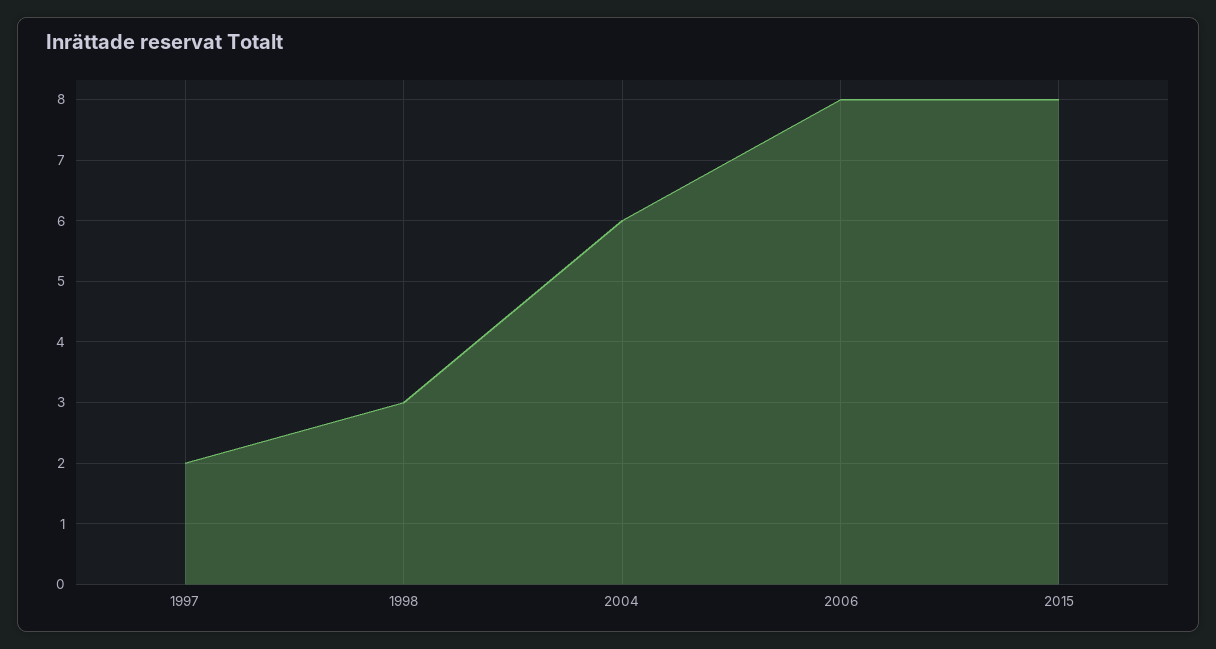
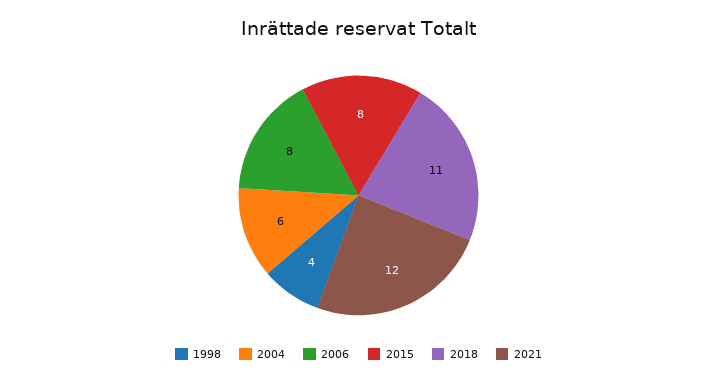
1997: 2 -> none
1998: 3 -> 4
2018: none -> 11
2021: none -> 12

